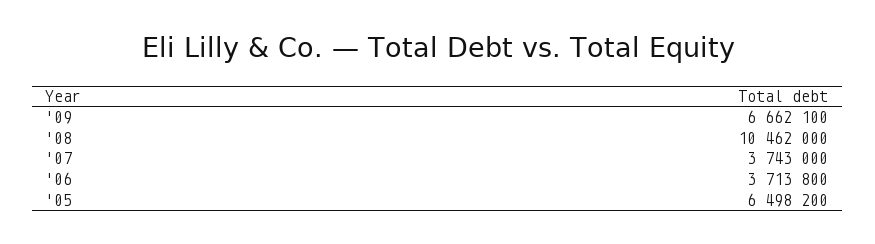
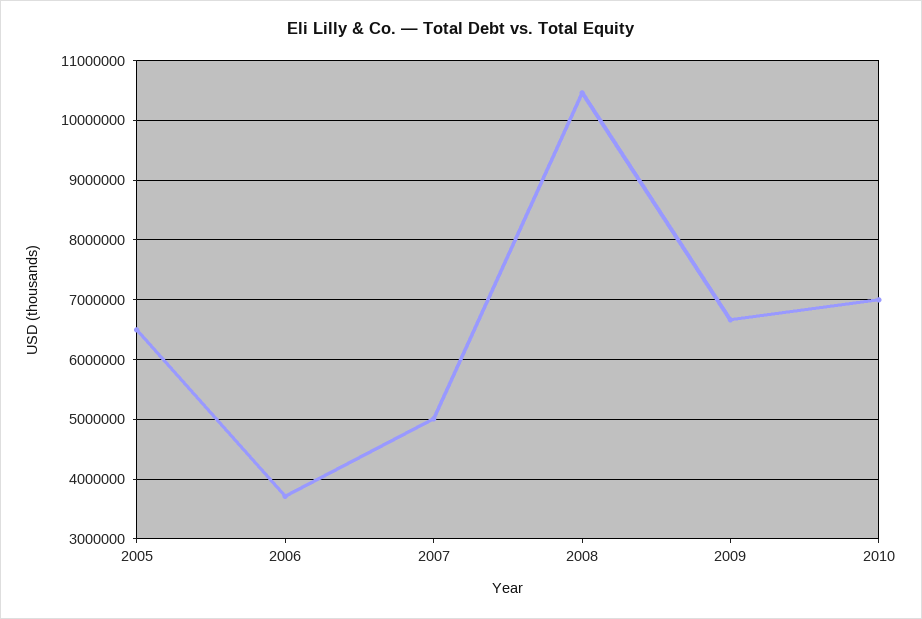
'07: 3743000 -> 5000000
2010: none -> 7000000

